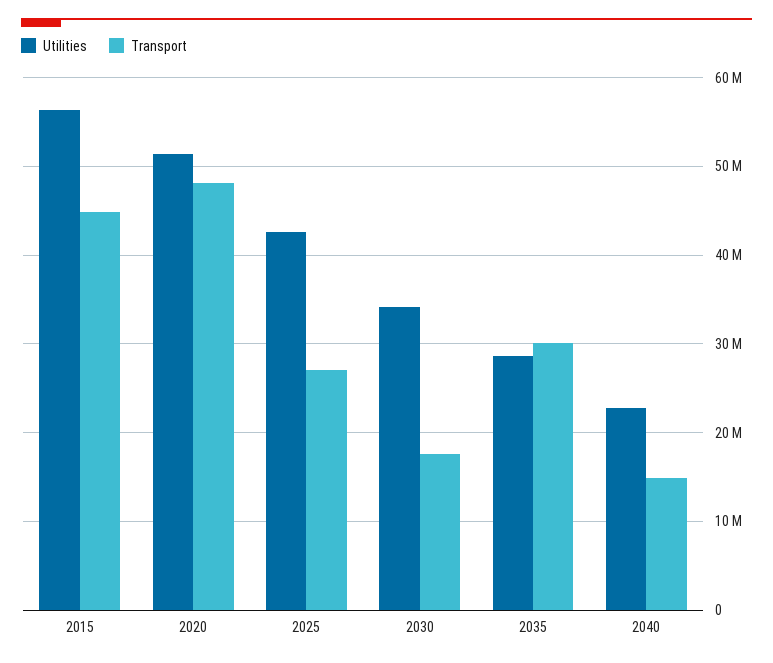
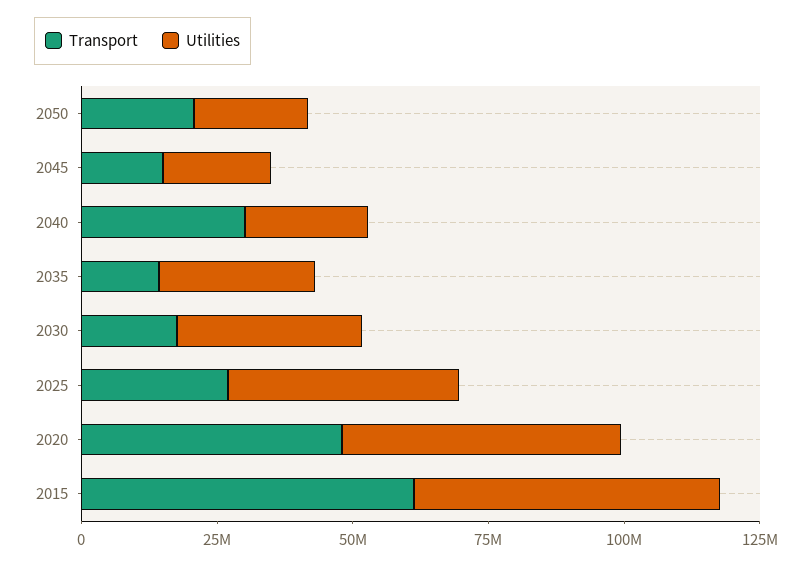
Transport, 2015: 45000000 -> 60000000
Transport, 2035: 30000000 -> 15000000
Transport, 2040: 15000000 -> 30000000
Transport, 2050: none -> 20000000
Utilities, 2050: none -> 20000000
Transport, 2045: none -> 15000000
Utilities, 2045: none -> 20000000

